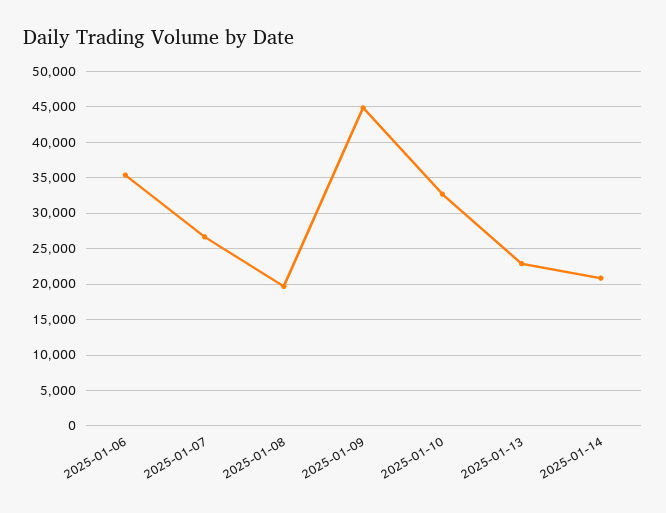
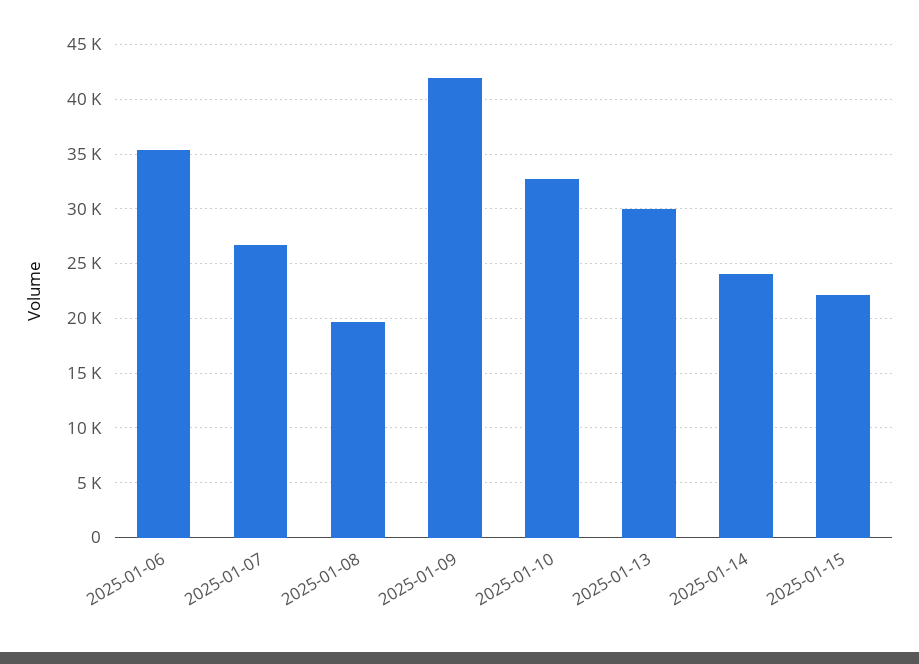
2025-01-09: 45000 -> 42000
2025-01-13: 23000 -> 30000
2025-01-14: 21000 -> 24000
2025-01-15: none -> 22000

